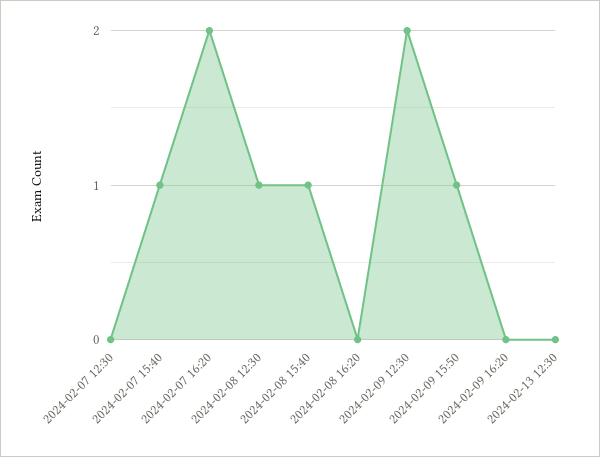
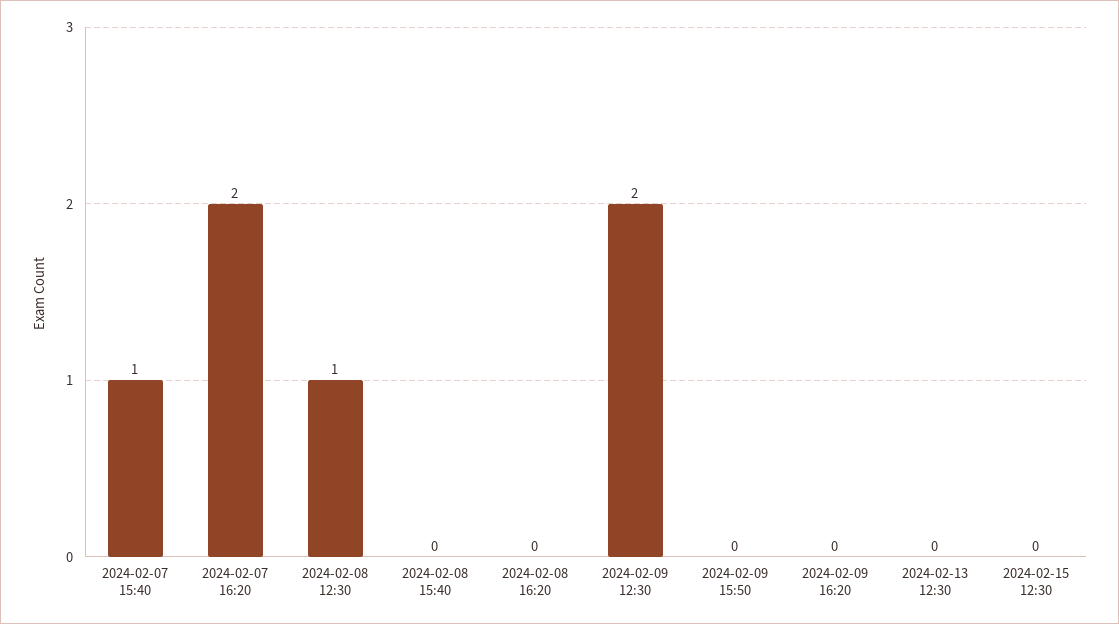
2024-02-07 12:30: 0 -> none
2024-02-08 15:40: 1 -> 0
2024-02-09 15:50: 1 -> 0
2024-02-15 12:30: none -> 0

